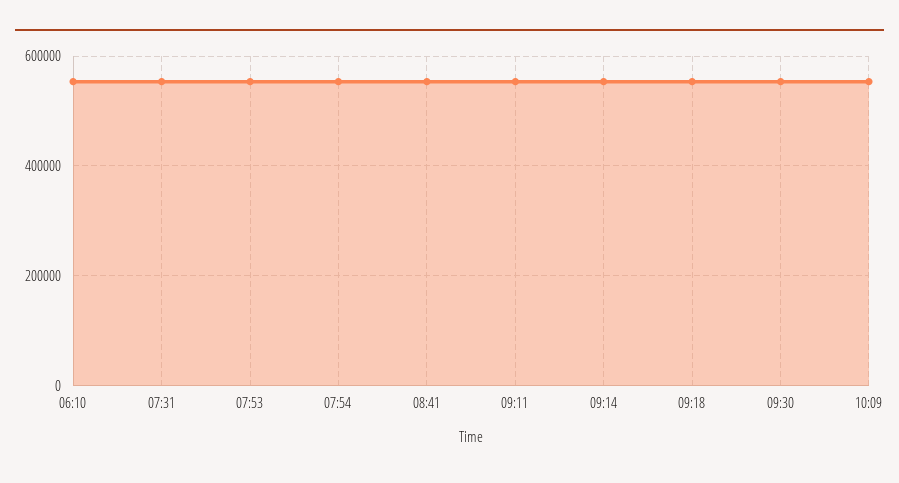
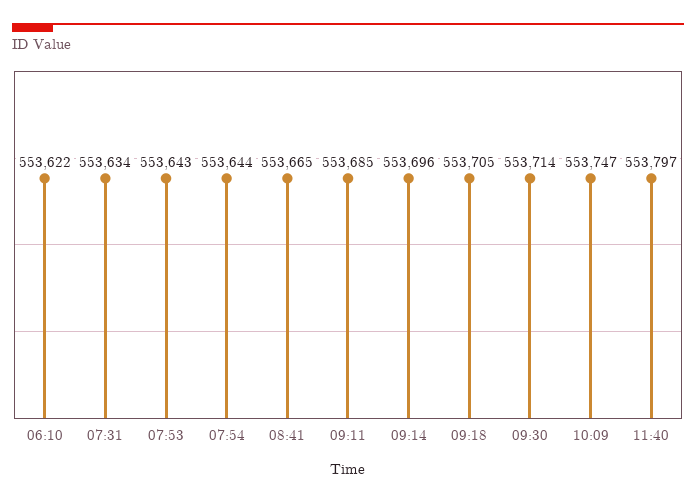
11:40: none -> 553797

